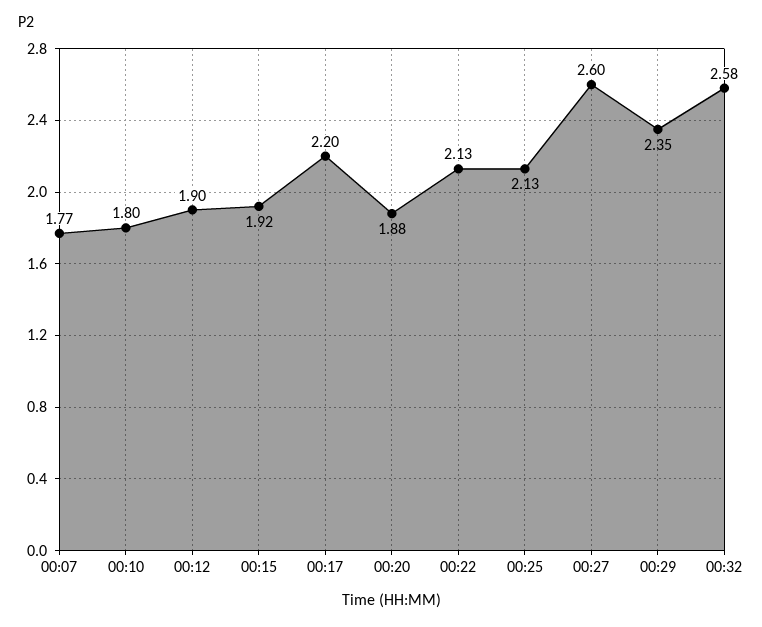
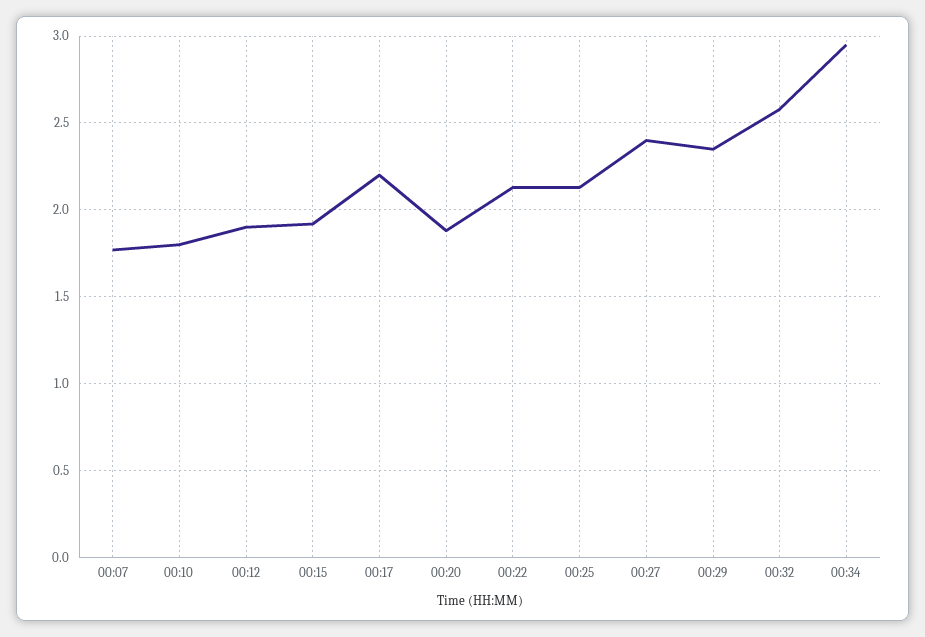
00:27: 2.6 -> 2.4
00:34: none -> 2.95

